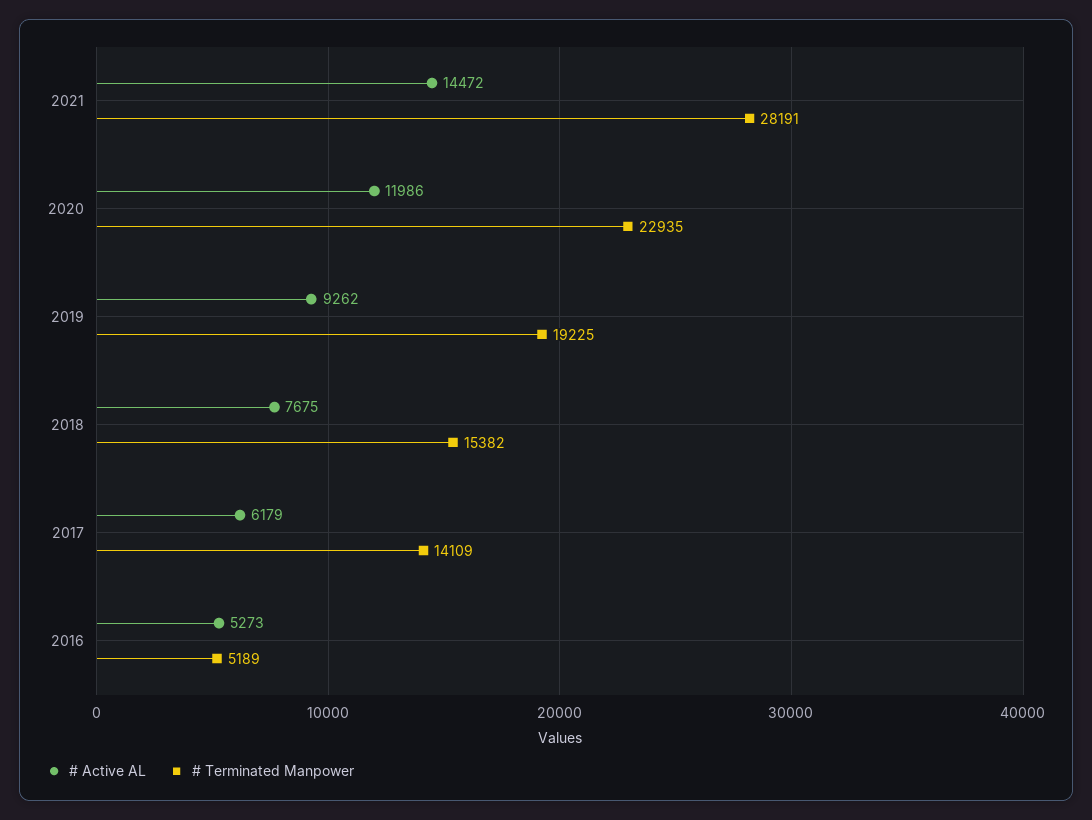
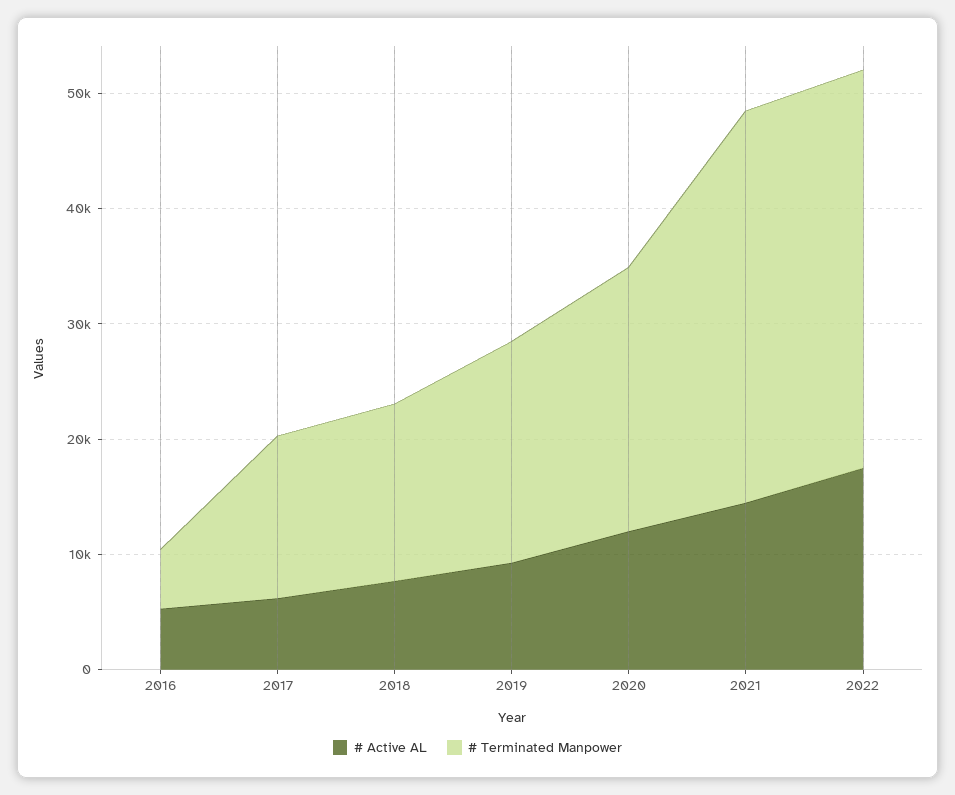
# Terminated Manpower, 2021: 28191 -> 34000
# Active AL, 2022: none -> 18000
# Terminated Manpower, 2022: none -> 34000

